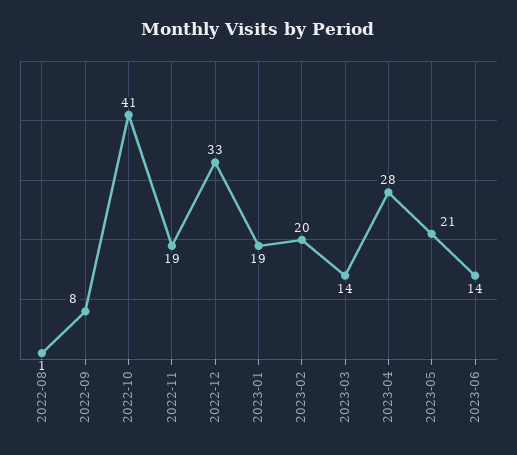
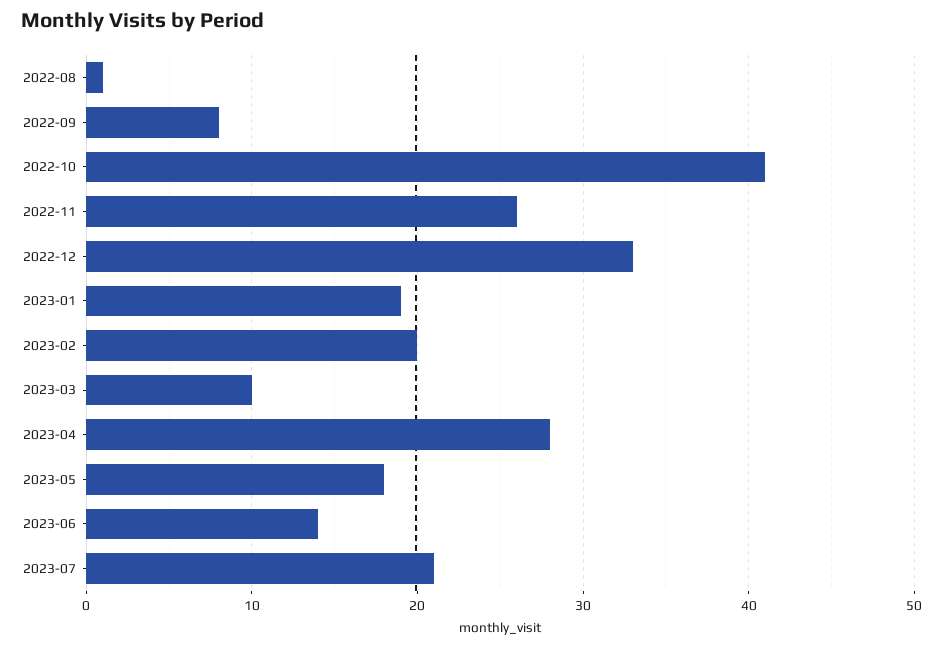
2022-11: 19 -> 26
2023-03: 14 -> 10
2023-05: 21 -> 18
2023-07: none -> 21

